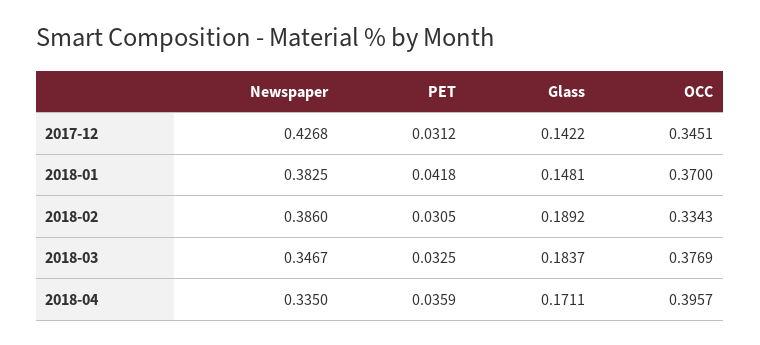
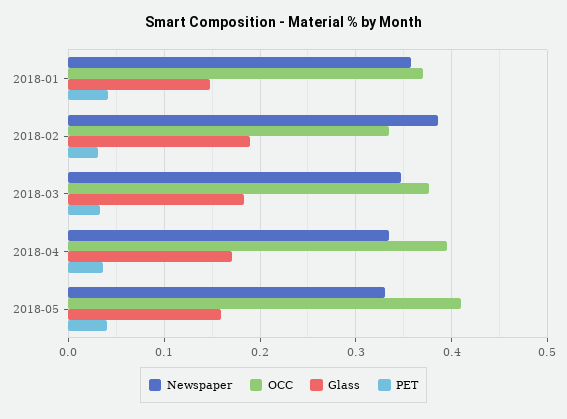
Newspaper, 2017-12: 0.4268 -> none
PET, 2017-12: 0.0312 -> none
Glass, 2017-12: 0.1422 -> none
OCC, 2017-12: 0.3451 -> none
Newspaper, 2018-01: 0.3825 -> 0.36
Newspaper, 2018-05: none -> 0.33
OCC, 2018-05: none -> 0.41
Glass, 2018-05: none -> 0.16
PET, 2018-05: none -> 0.04

